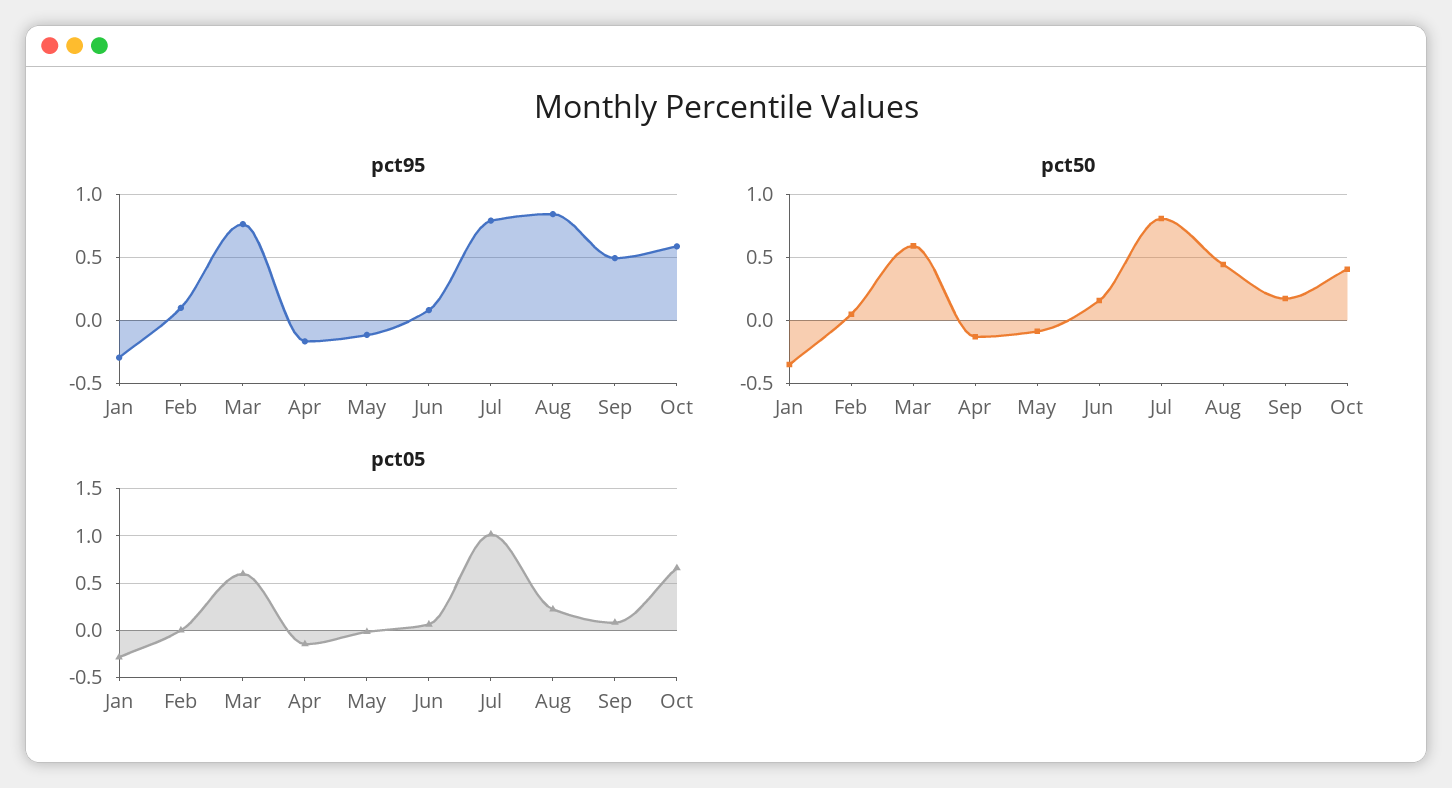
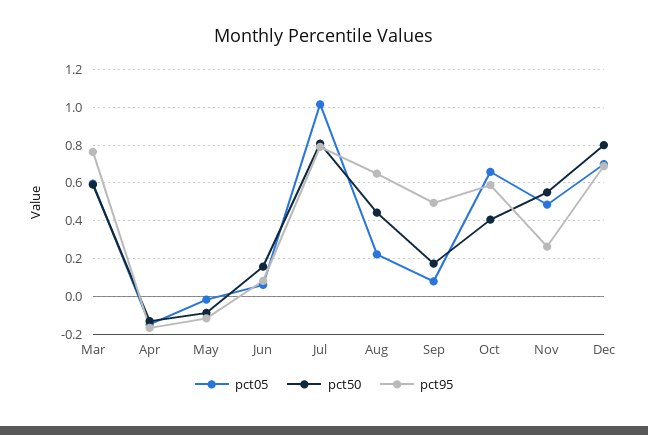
pct95, Jan: -0.3 -> none
pct95, Feb: 0.1 -> none
pct95, Aug: 0.85 -> 0.65
pct50, Jan: -0.35 -> none
pct50, Feb: 0.05 -> none
pct05, Jan: -0.3 -> none
pct05, Feb: 0 -> none
pct05, Nov: none -> 0.5
pct50, Nov: none -> 0.55
pct95, Nov: none -> 0.25
pct05, Dec: none -> 0.7
pct50, Dec: none -> 0.8
pct95, Dec: none -> 0.7

